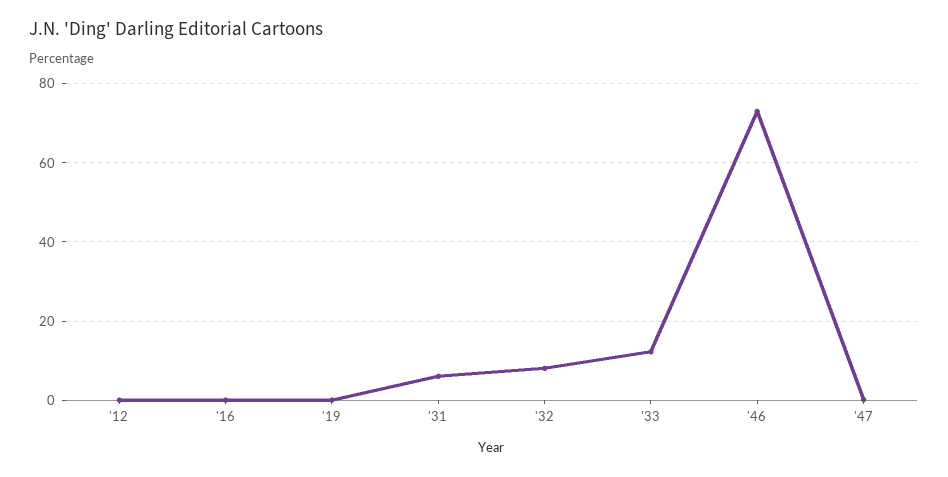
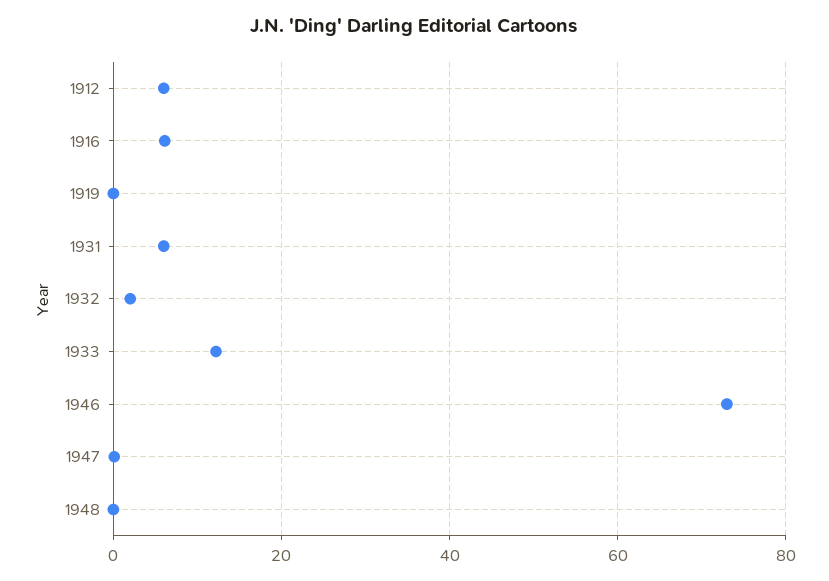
'12: 0 -> 6
'16: 0 -> 6
'32: 8 -> 2
1948: none -> 0

